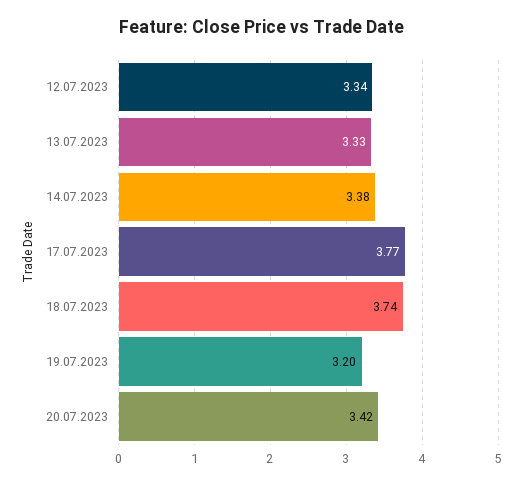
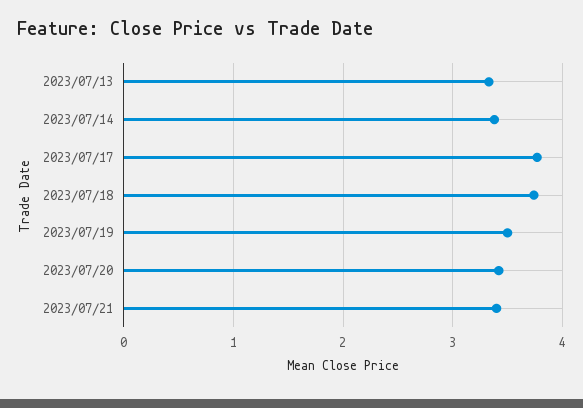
12.07.2023: 3.34 -> none
19.07.2023: 3.2 -> 3.5
2023/07/21: none -> 3.4

